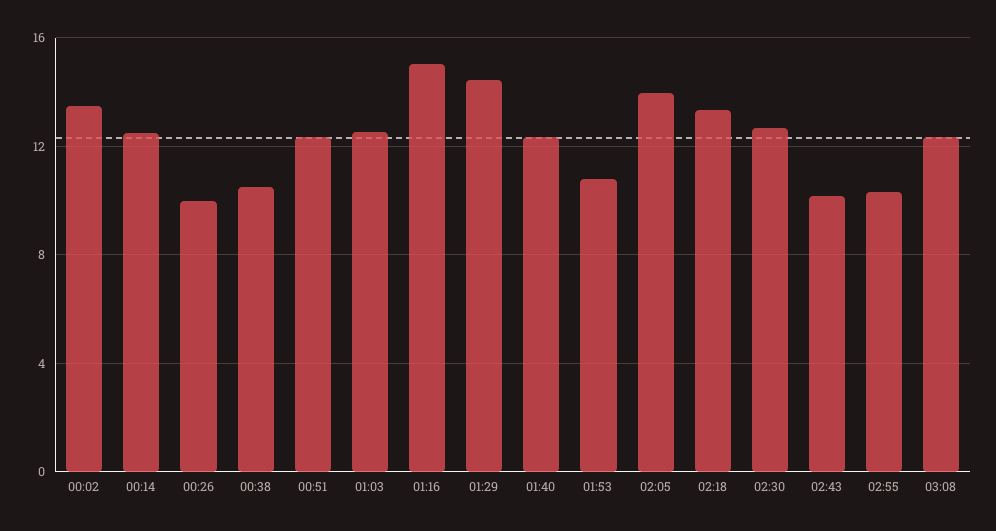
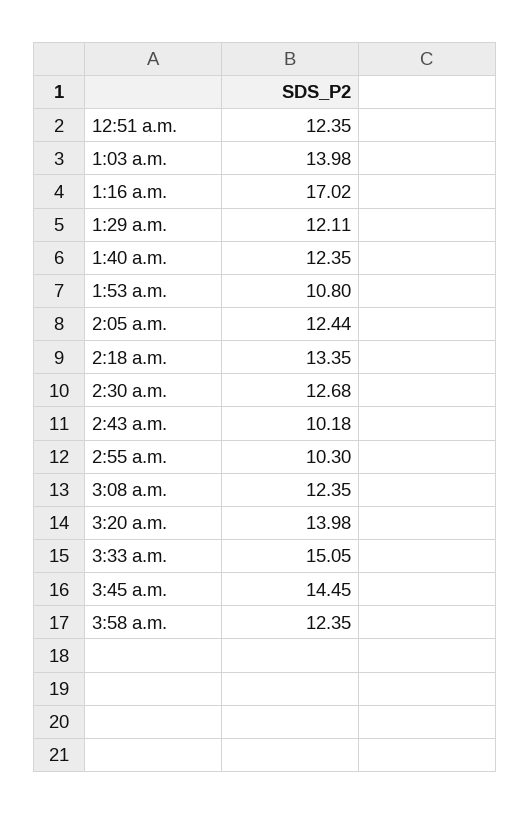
00:02: 13.5 -> none
00:14: 12.5 -> none
00:26: 10 -> none
00:38: 10.5 -> none
01:03: 12.5 -> 13.98
01:16: 15 -> 17.02
01:29: 14.5 -> 12.11
02:05: 14 -> 12.44
3:20 a.m.: none -> 13.98
3:33 a.m.: none -> 15.05
3:45 a.m.: none -> 14.45
3:58 a.m.: none -> 12.35

